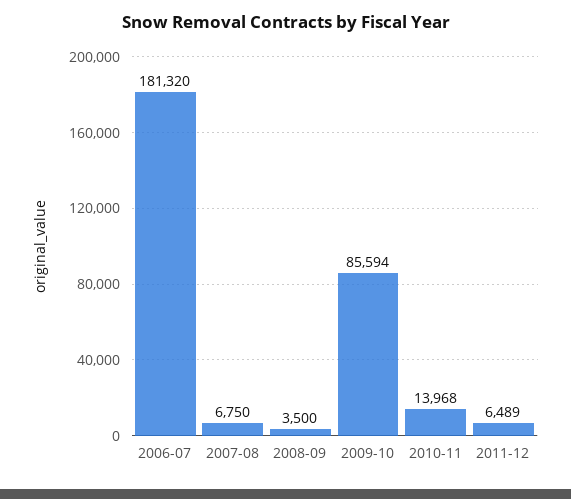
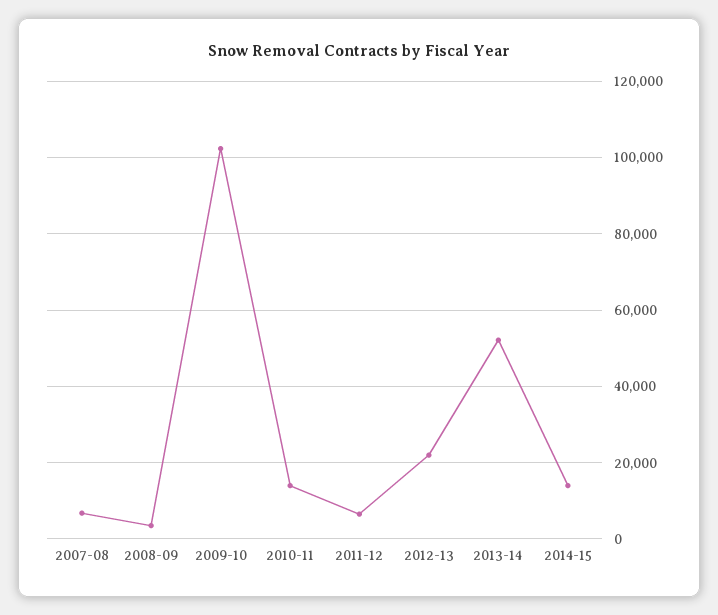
2006-07: 181320 -> none
2009-10: 85594 -> 102000
2012-13: none -> 22000
2013-14: none -> 52000
2014-15: none -> 14000

